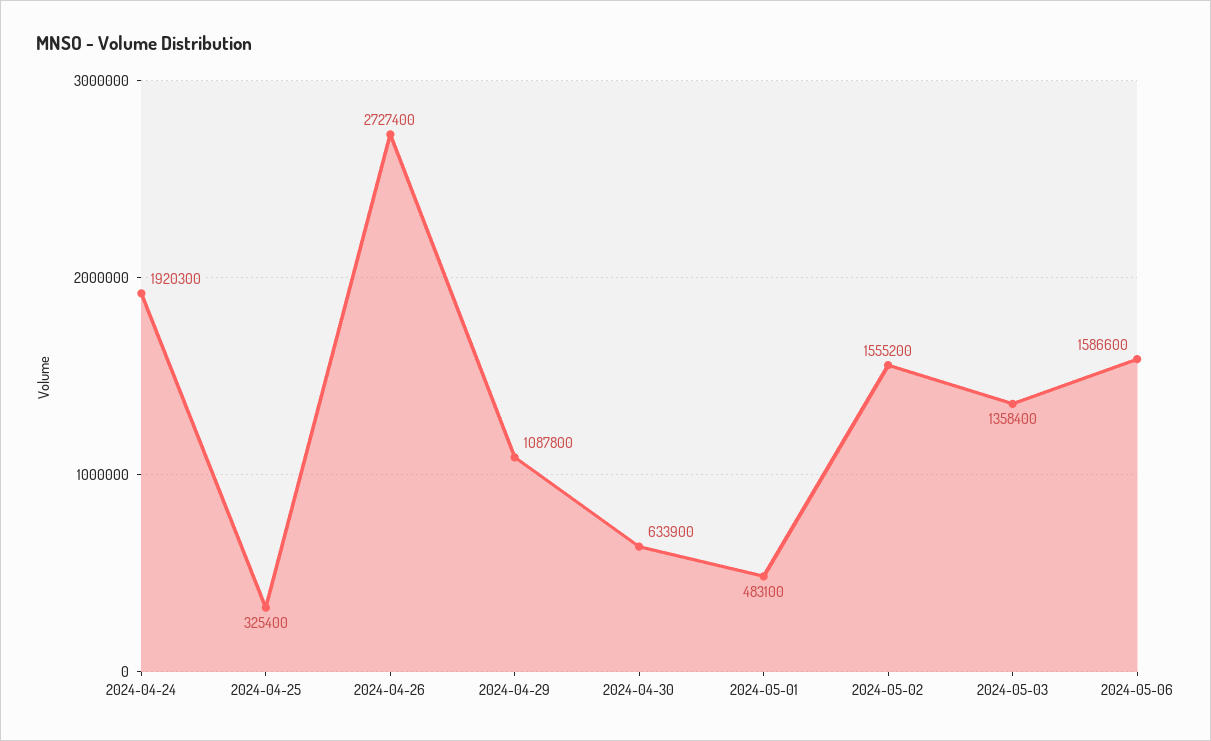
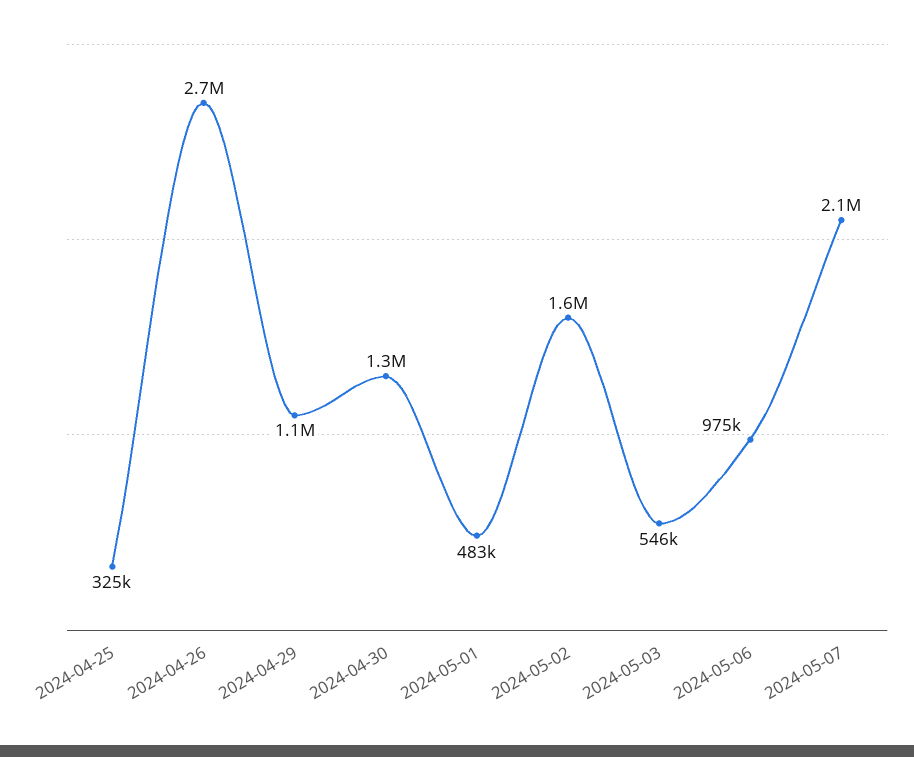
2024-04-24: 1920300 -> none
2024-04-30: 633900 -> 1300000
2024-05-03: 1358400 -> 546000
2024-05-06: 1586600 -> 975000
2024-05-07: none -> 2100000

